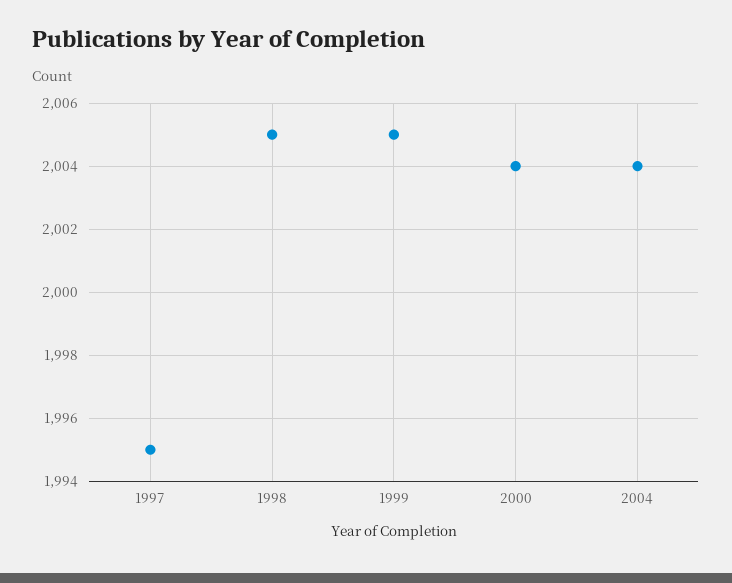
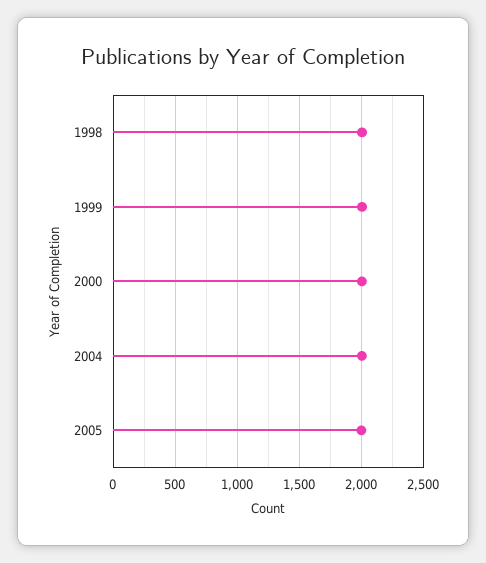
1997: 1995 -> none
2005: none -> 2000

